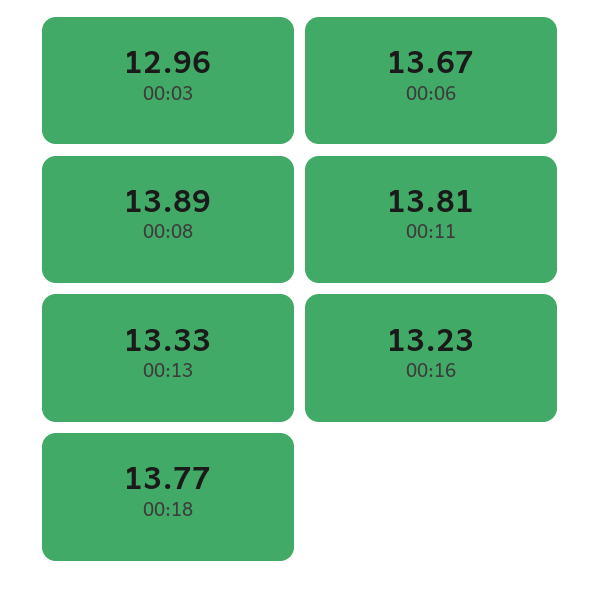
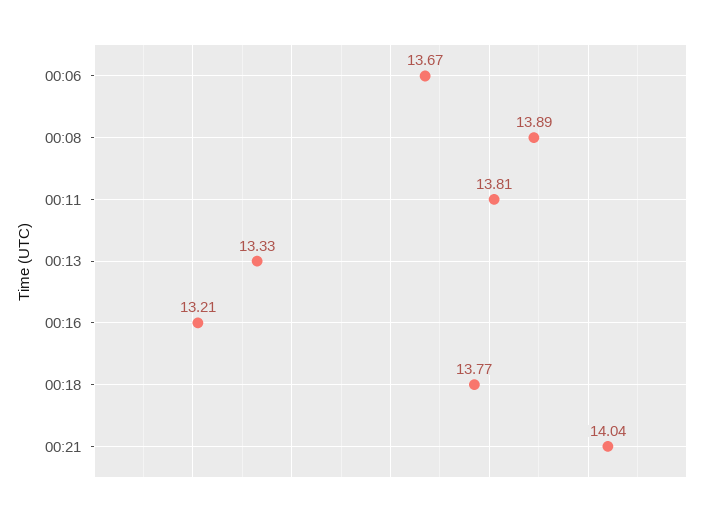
00:03: 12.96 -> none
00:16: 13.23 -> 13.21
00:21: none -> 14.04

